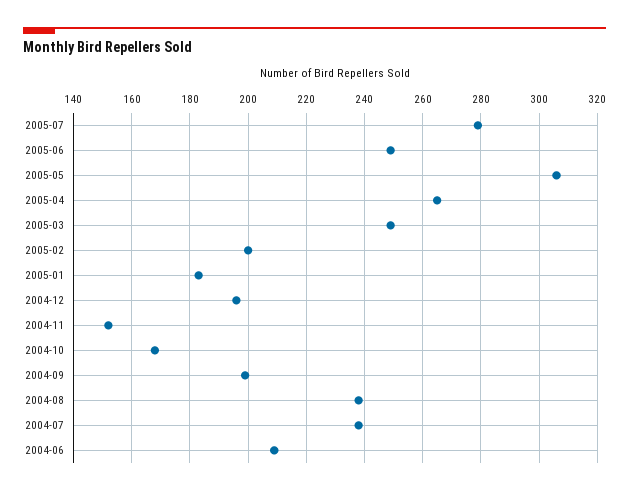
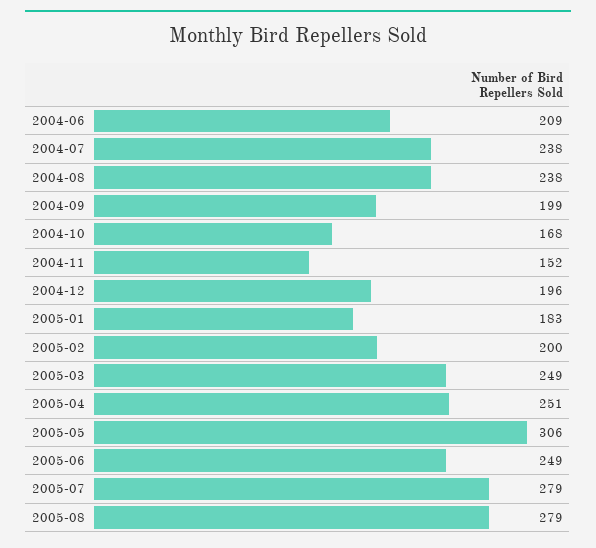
2005-04: 265 -> 251
2005-08: none -> 279

